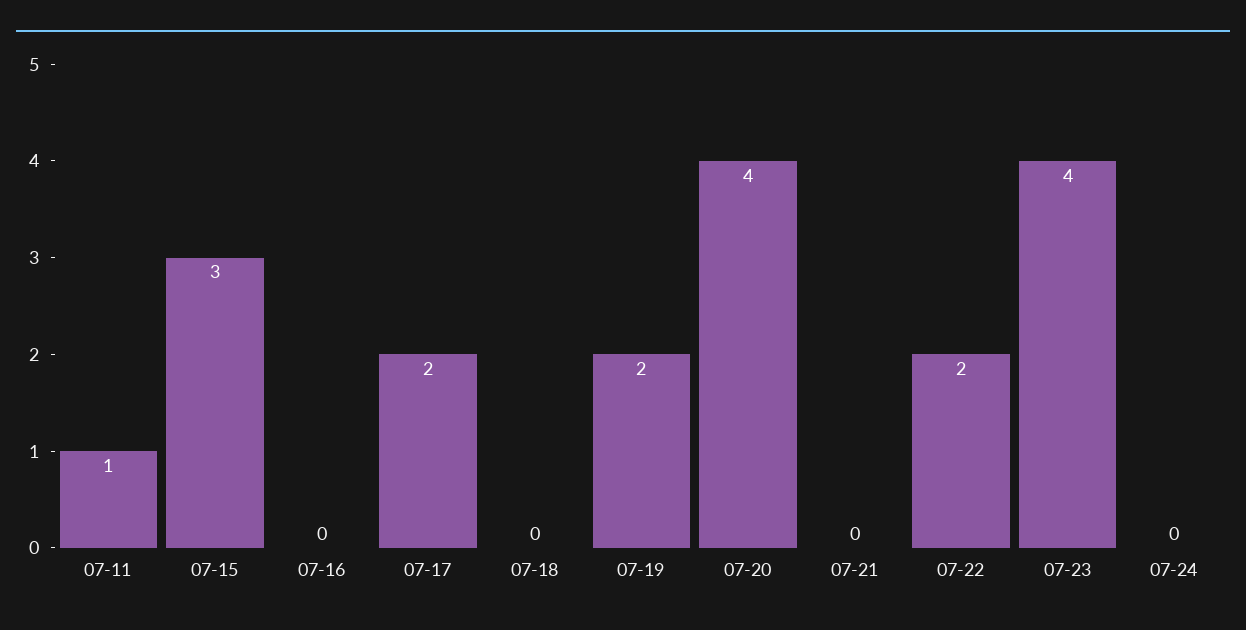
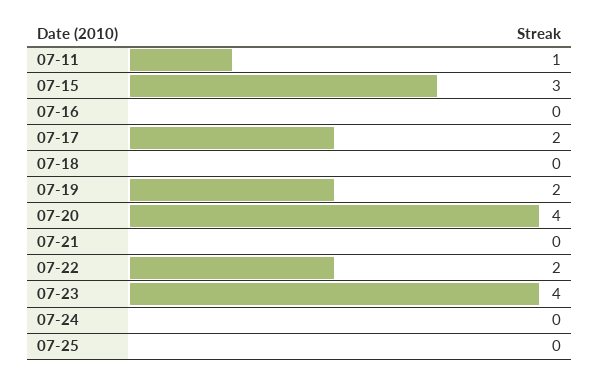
07-25: none -> 0

